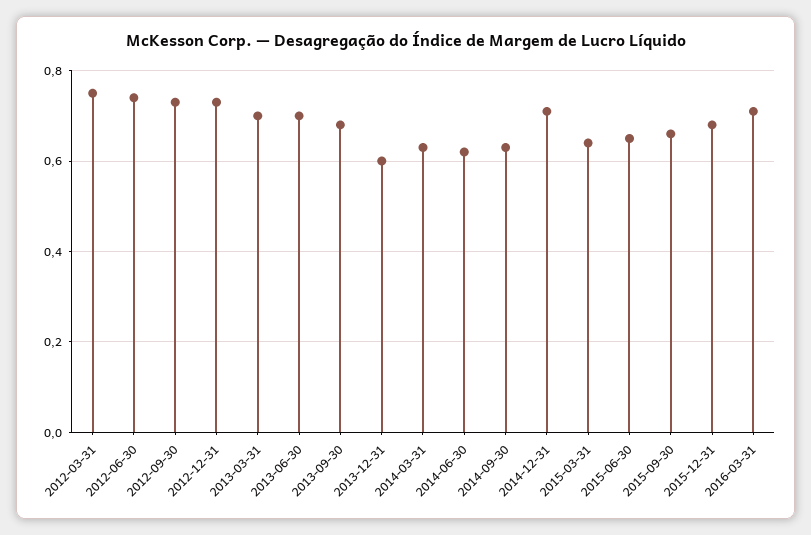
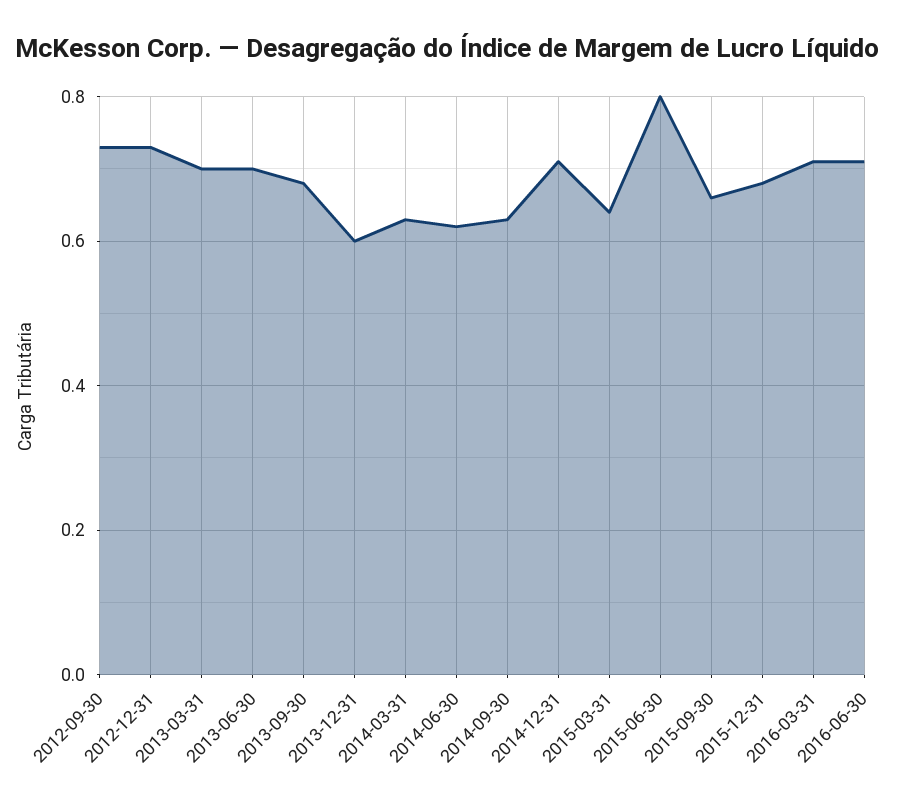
2012-03-31: 0.75 -> none
2012-06-30: 0.75 -> none
2015-06-30: 0.65 -> 0.8
2016-06-30: none -> 0.7

